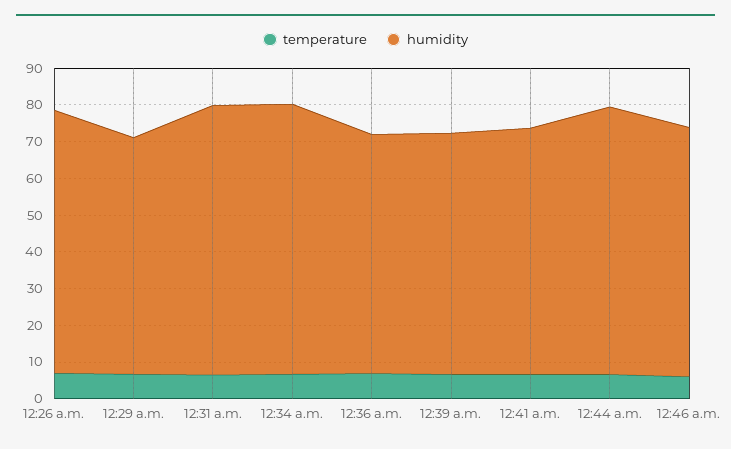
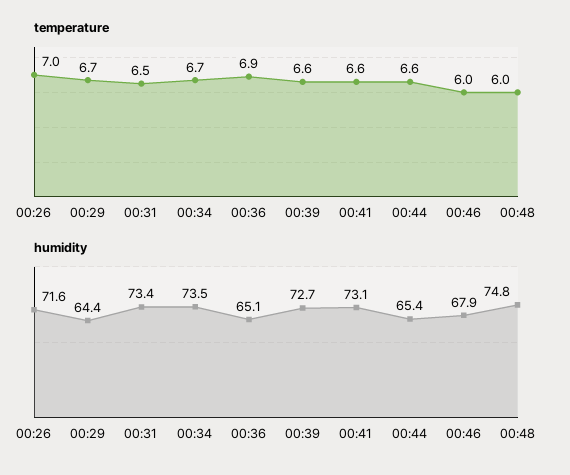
humidity, 12:39 a.m.: 65 -> 72.7
humidity, 12:41 a.m.: 67.5 -> 73.1
humidity, 12:44 a.m.: 72.5 -> 65.4
temperature, 00:48: none -> 6
humidity, 00:48: none -> 74.8

